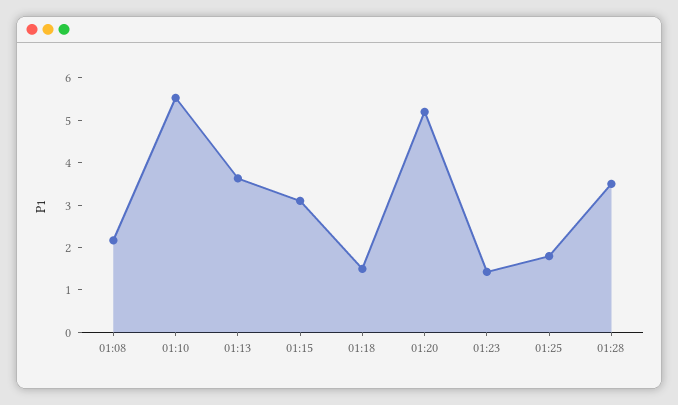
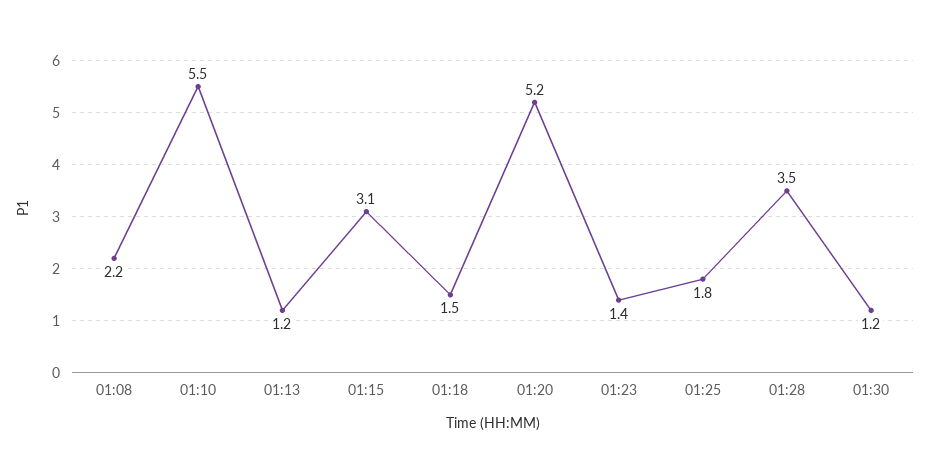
01:13: 3.6 -> 1.2
01:30: none -> 1.2

